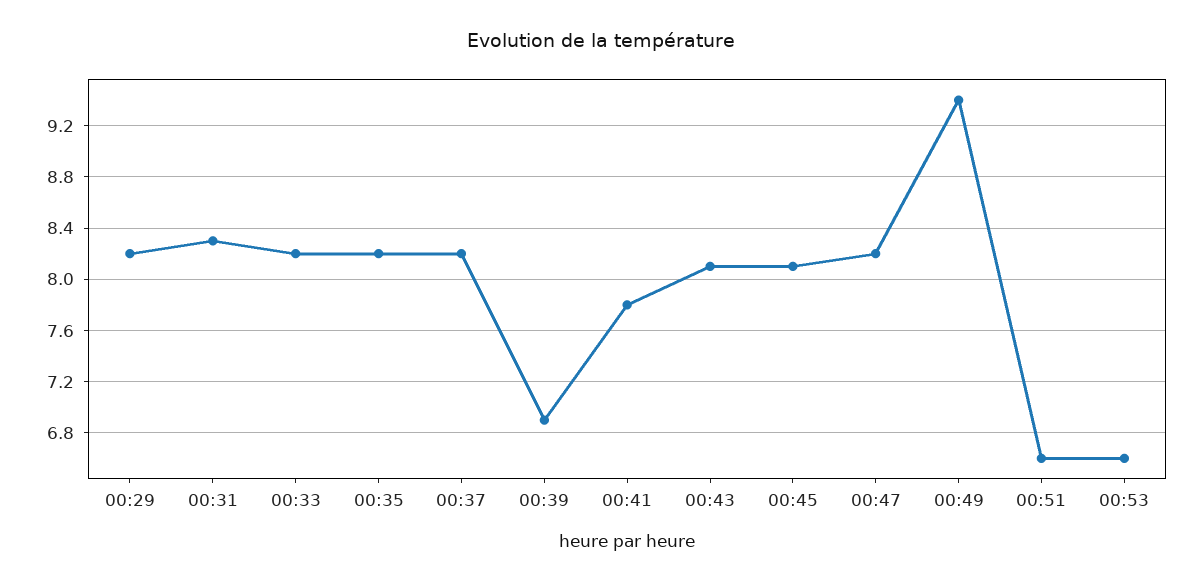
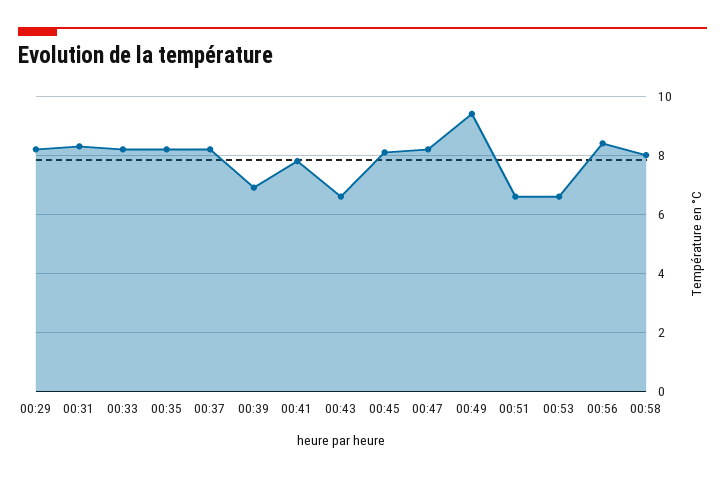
00:43: 8.1 -> 6.5
00:56: none -> 8.5
00:58: none -> 8

